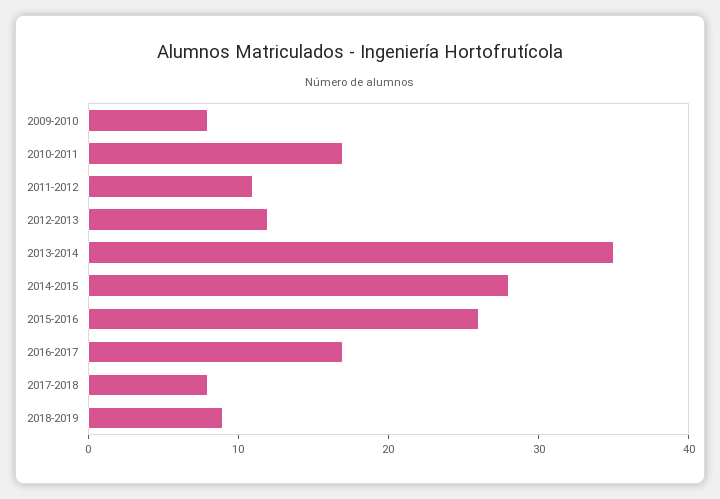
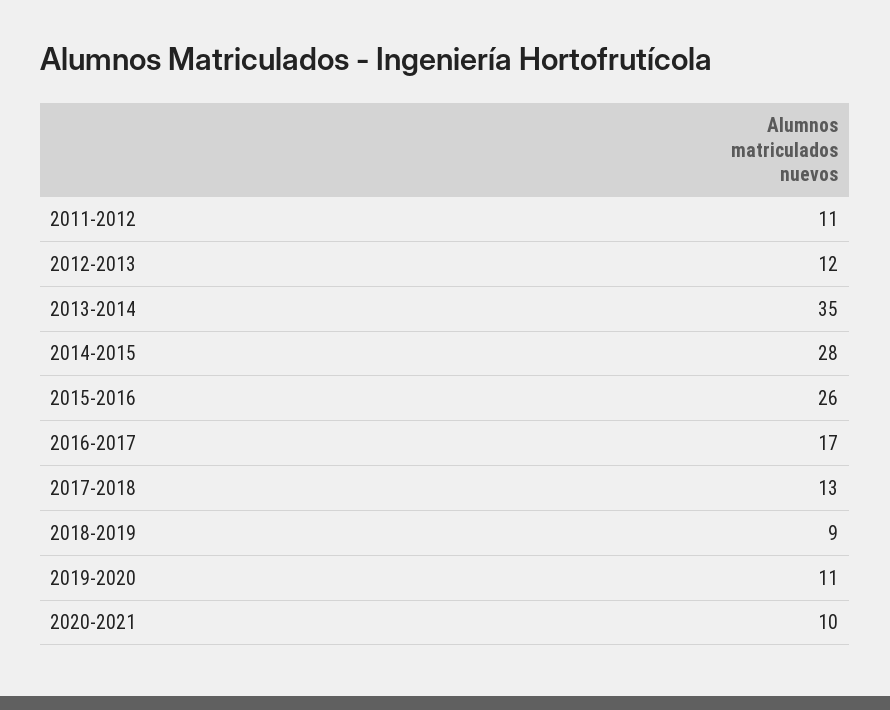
2009-2010: 8 -> none
2010-2011: 17 -> none
2017-2018: 8 -> 13
2019-2020: none -> 11
2020-2021: none -> 10

